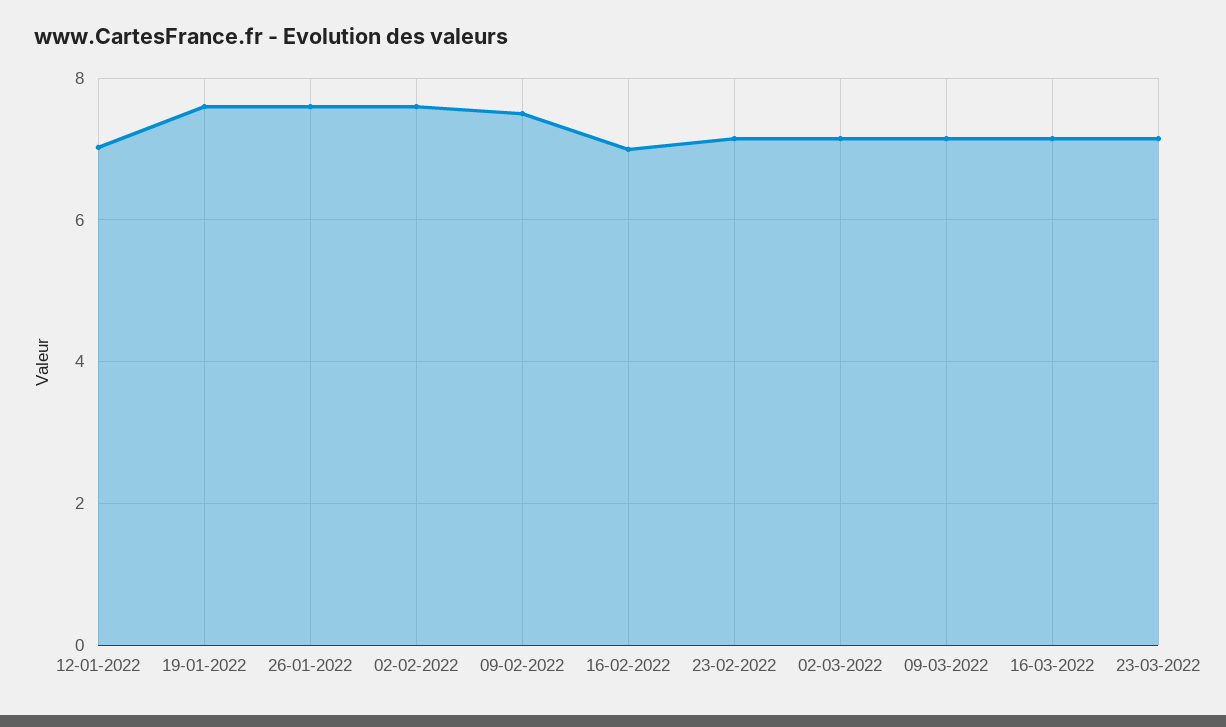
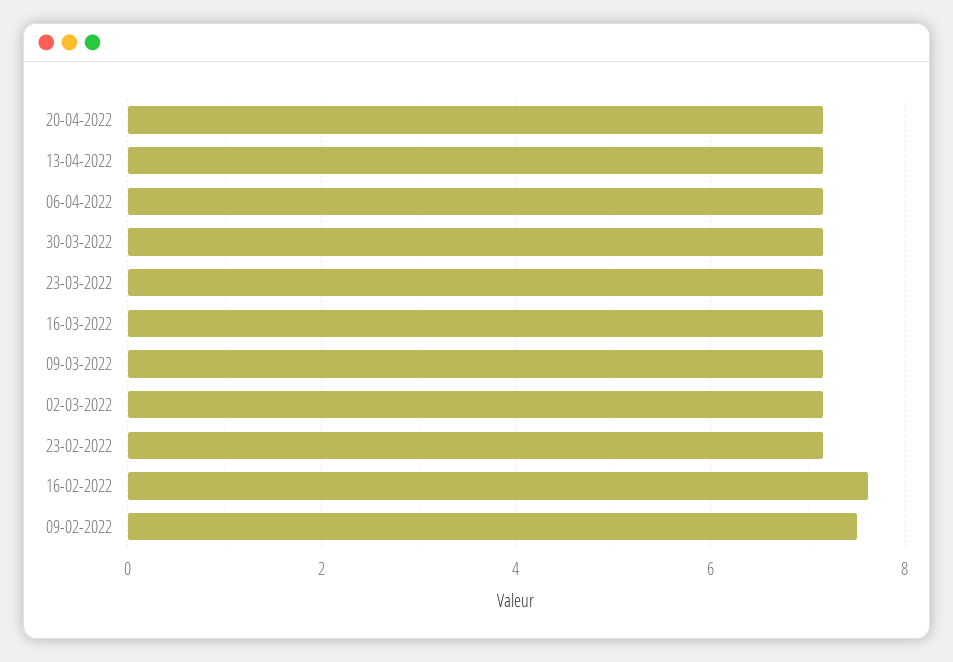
12-01-2022: 7 -> none
19-01-2022: 7.6 -> none
26-01-2022: 7.6 -> none
02-02-2022: 7.6 -> none
16-02-2022: 7 -> 7.6
20-04-2022: none -> 7.2
13-04-2022: none -> 7.2
06-04-2022: none -> 7.2
30-03-2022: none -> 7.2

